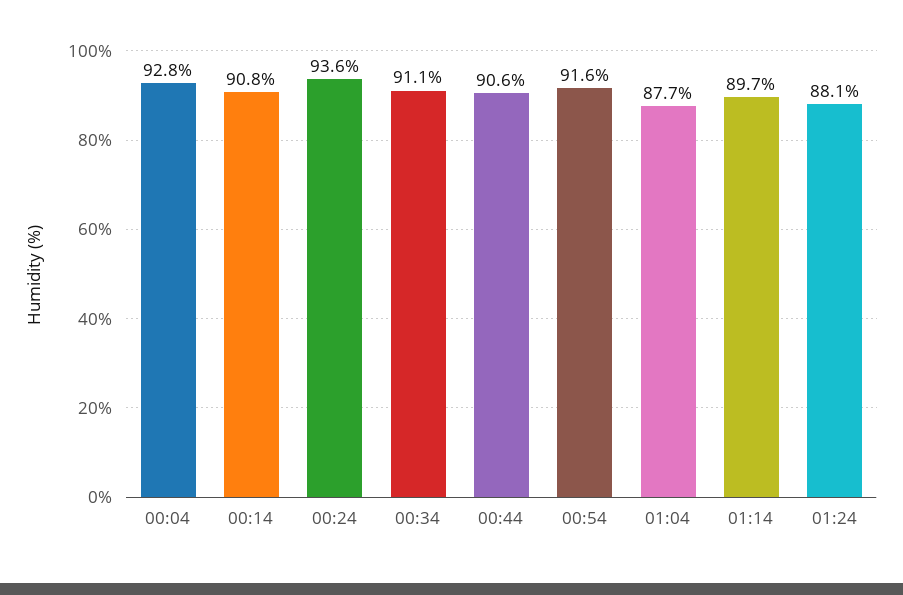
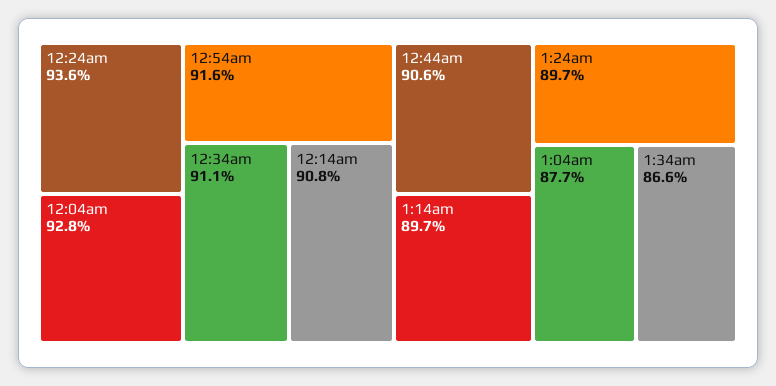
01:24: 88.1 -> 89.7
1:34am: none -> 86.6

